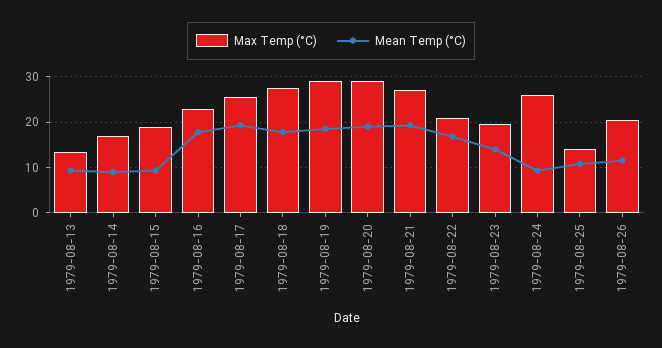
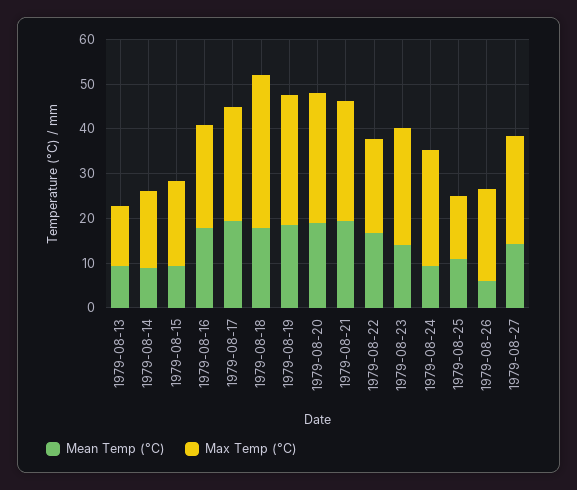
Max Temp (°C), 1979-08-18: 28 -> 34
Max Temp (°C), 1979-08-23: 20 -> 26
Mean Temp (°C), 1979-08-26: 12 -> 6
Mean Temp (°C), 1979-08-27: none -> 14
Max Temp (°C), 1979-08-27: none -> 24

